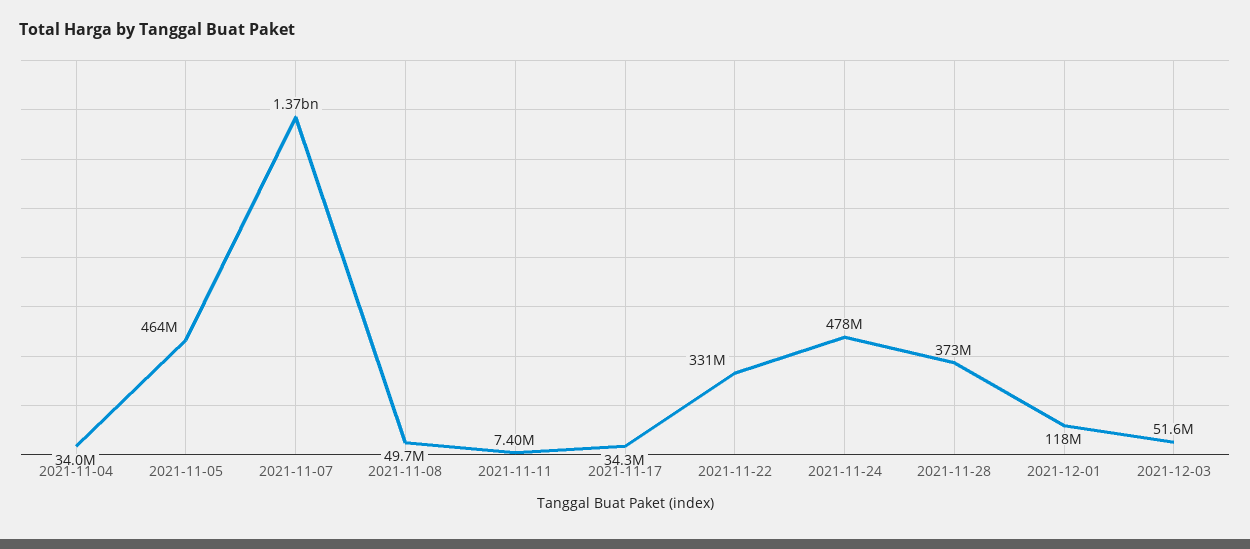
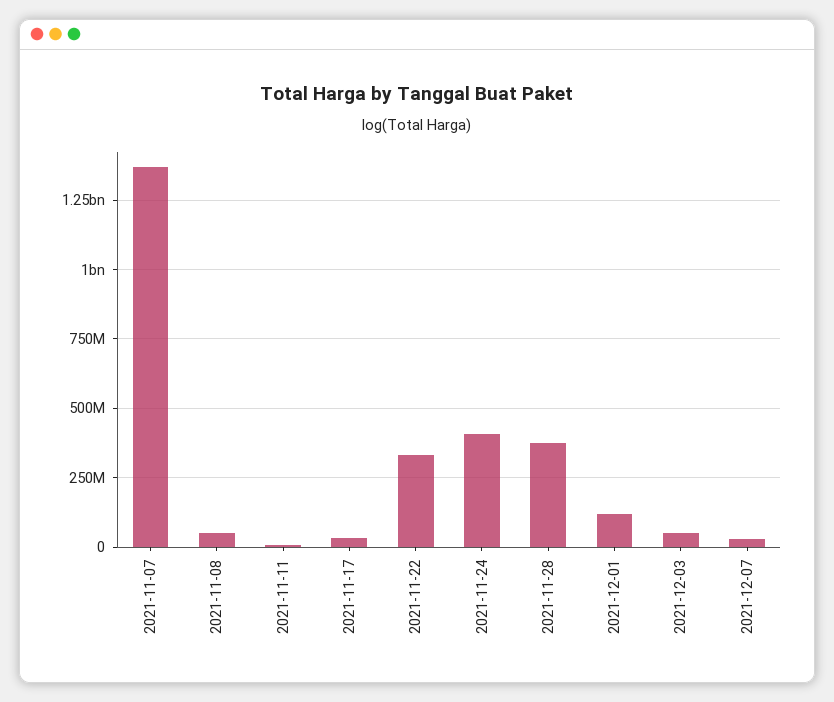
2021-11-04: 34000000 -> none
2021-11-05: 464000000 -> none
2021-11-24: 478000000 -> 400000000
2021-12-07: none -> 25000000

